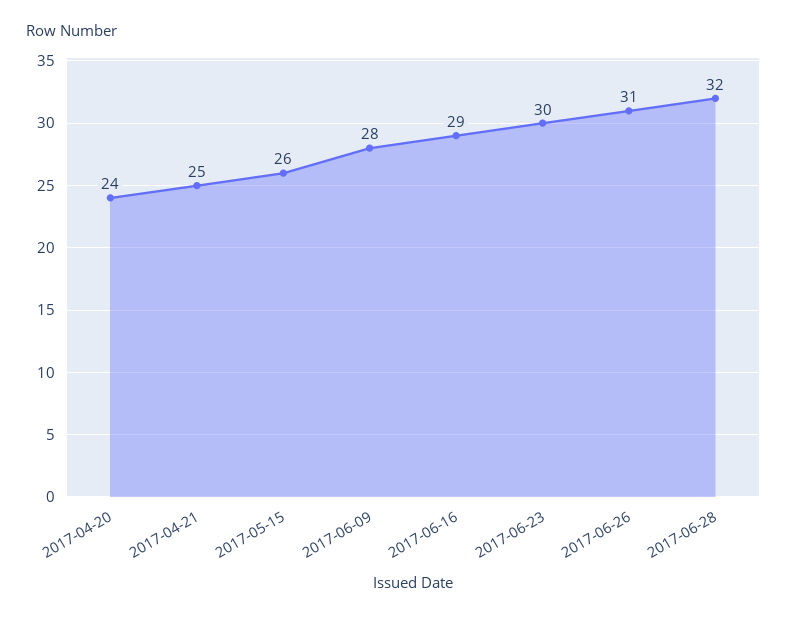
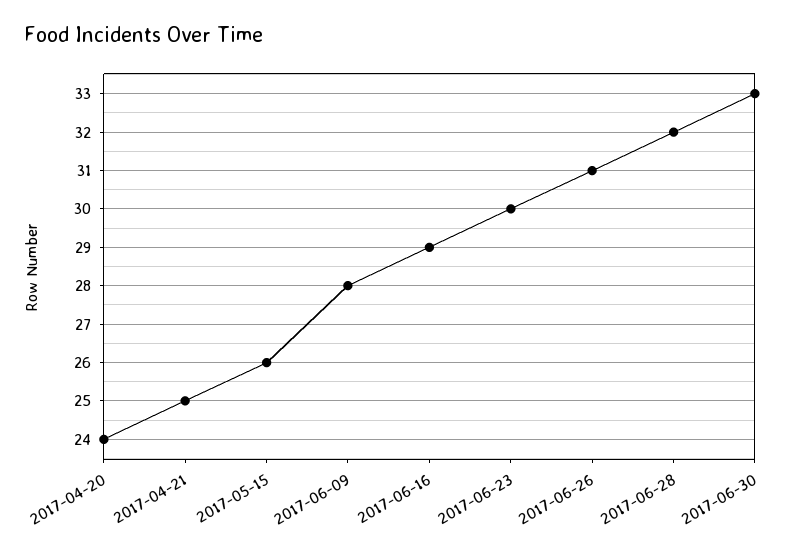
2017-06-30: none -> 33

